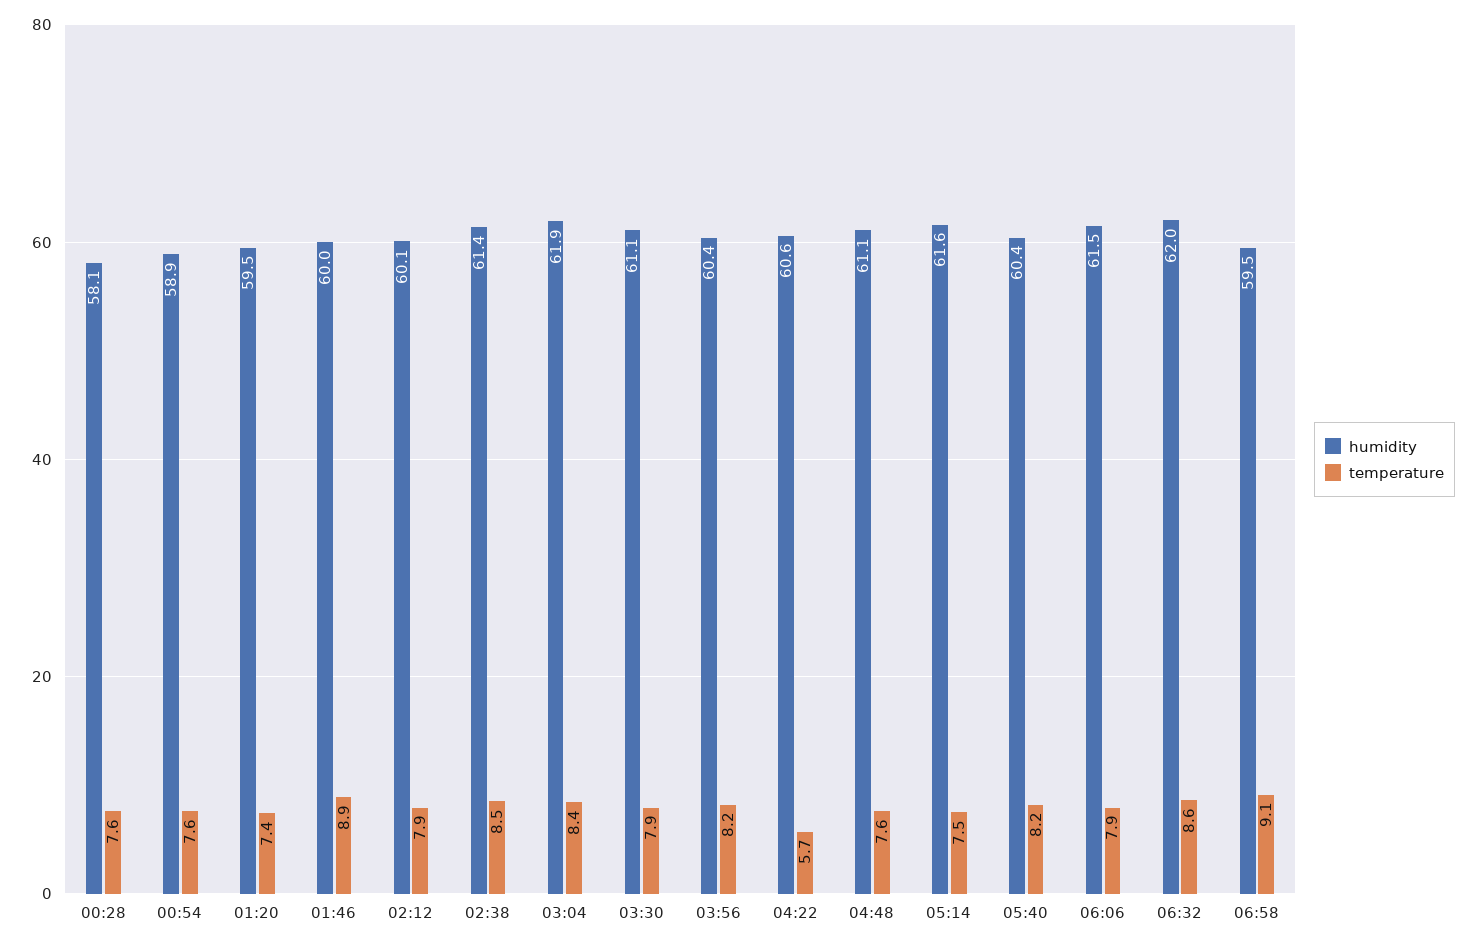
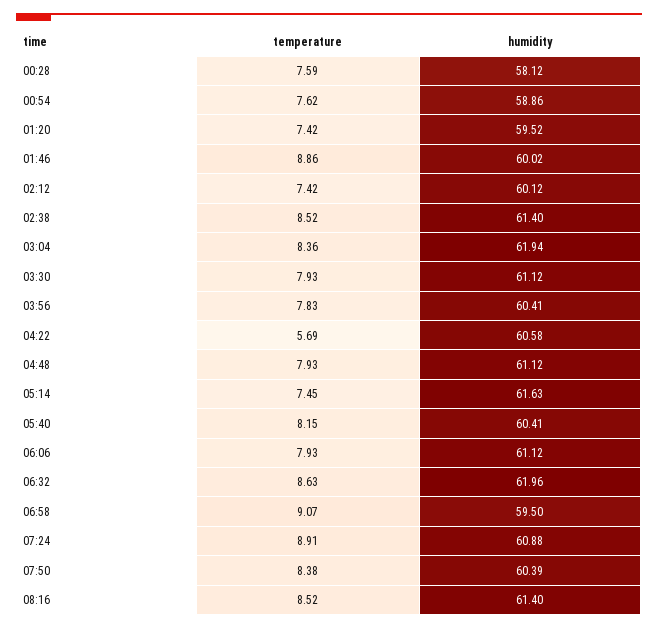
temperature, 02:12: 7.9 -> 7.42
temperature, 03:56: 8.2 -> 7.83
temperature, 04:48: 7.6 -> 7.93
humidity, 06:06: 61.5 -> 61.12
temperature, 07:24: none -> 8.91
humidity, 07:24: none -> 60.88
temperature, 07:50: none -> 8.38
humidity, 07:50: none -> 60.39
temperature, 08:16: none -> 8.52
humidity, 08:16: none -> 61.4

